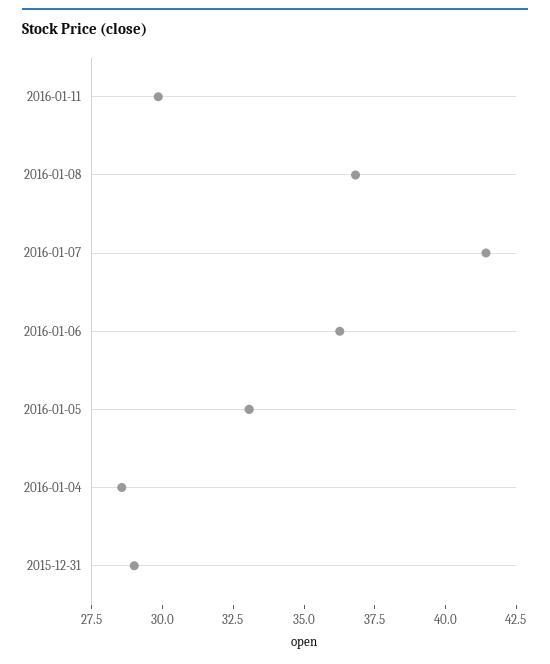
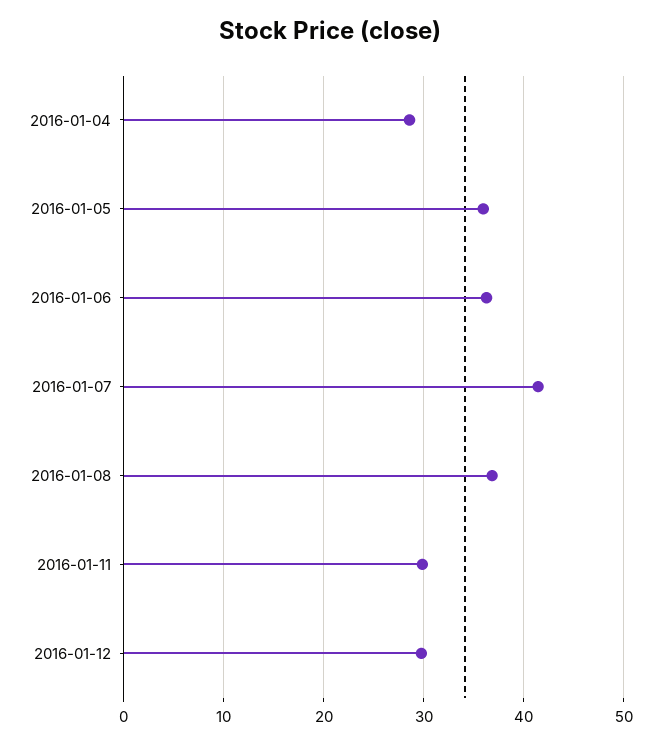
2016-01-05: 33 -> 36
2015-12-31: 29 -> none
2016-01-12: none -> 30

